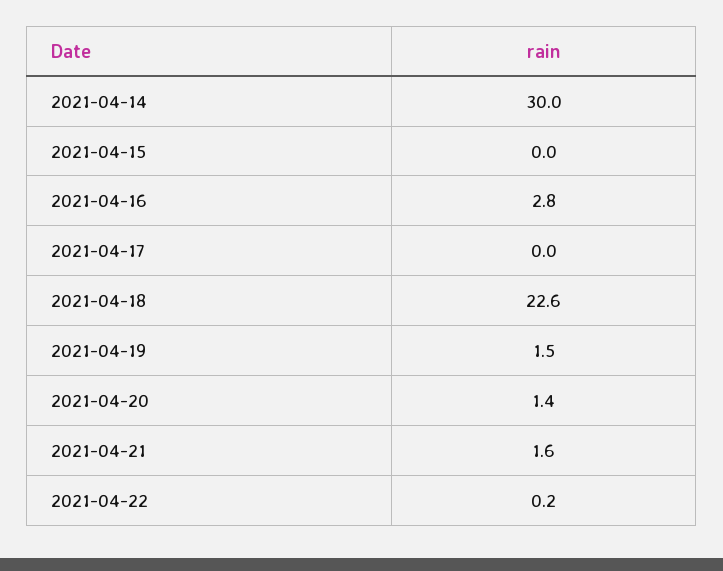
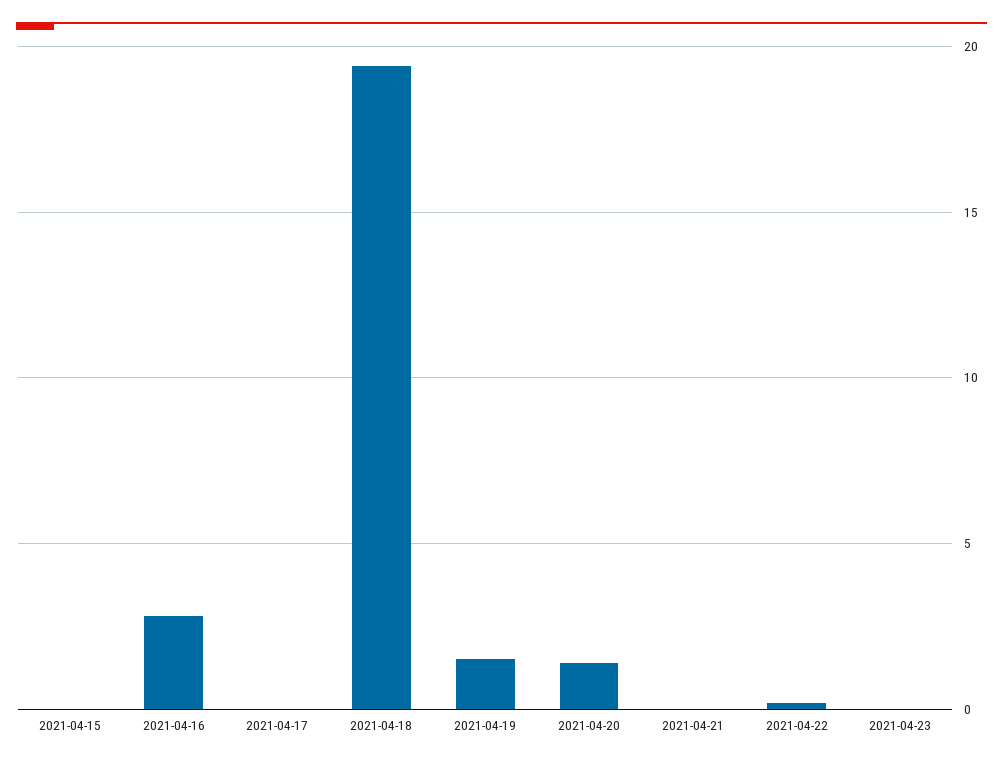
2021-04-14: 30 -> none
2021-04-18: 22.6 -> 19.5
2021-04-21: 1.6 -> 0
2021-04-23: none -> 0

